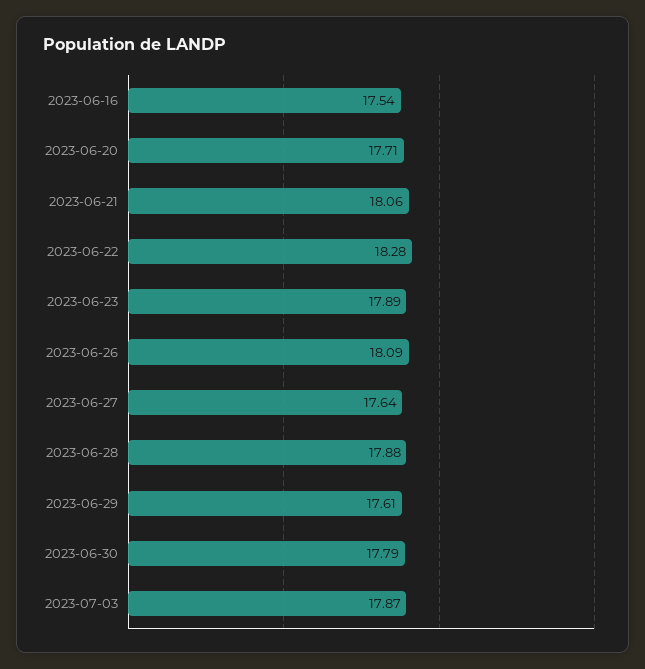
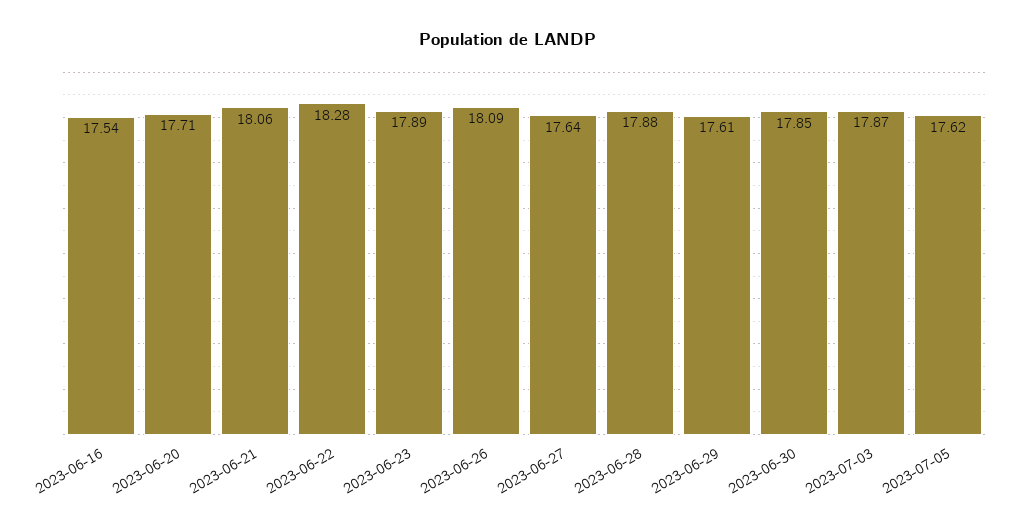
2023-06-30: 17.79 -> 17.85
2023-07-05: none -> 17.62

